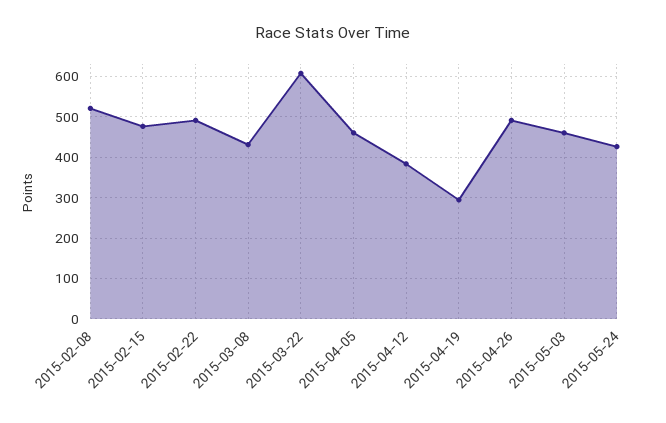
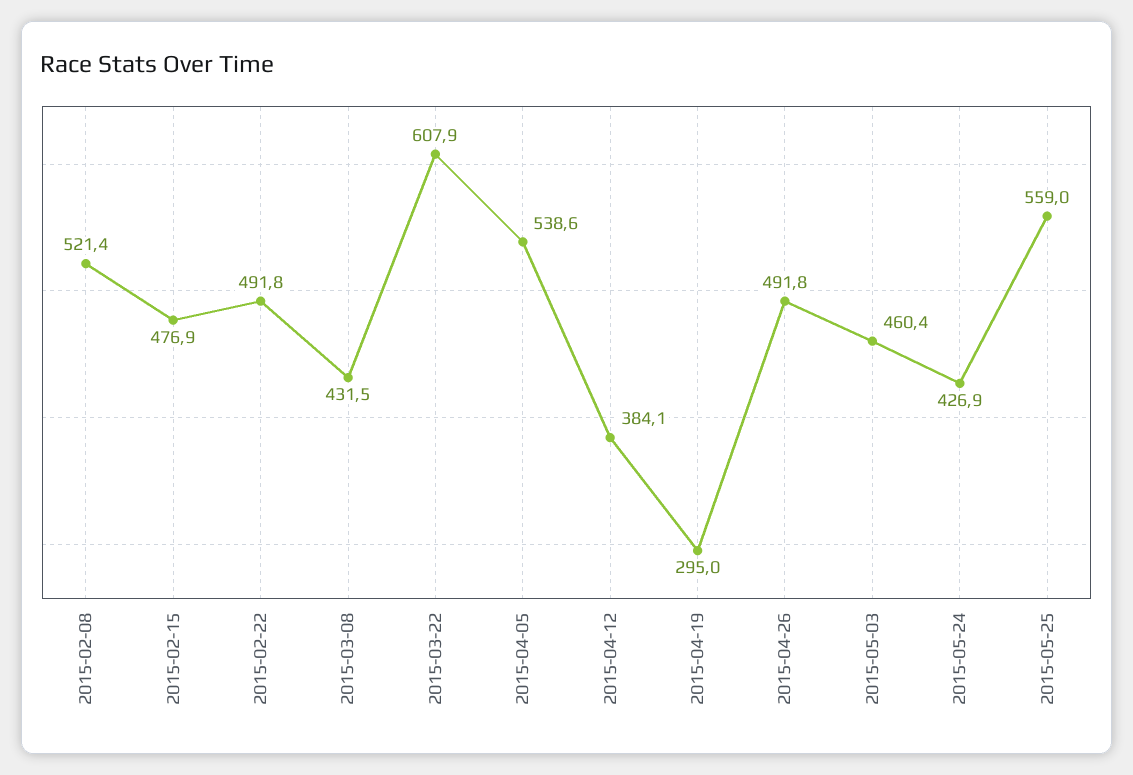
2015-04-05: 460 -> 538.6
2015-05-25: none -> 559

